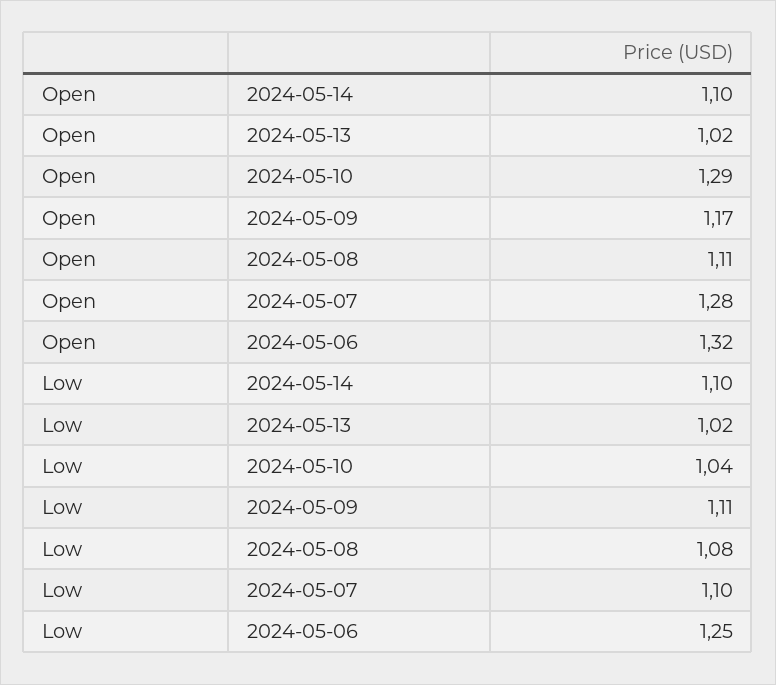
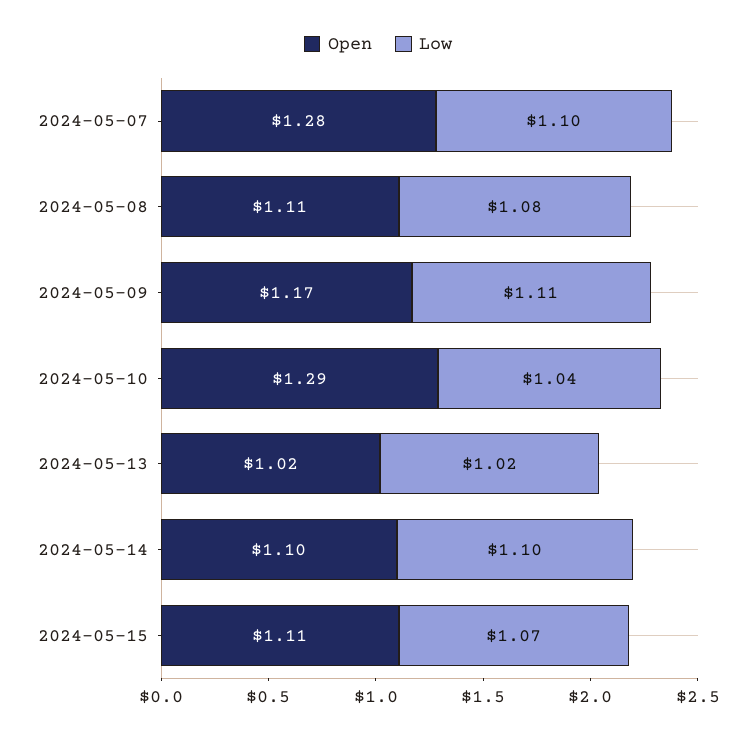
Open, 2024-05-06: 1.32 -> none
Low, 2024-05-06: 1.25 -> none
Open, 2024-05-15: none -> 1.11
Low, 2024-05-15: none -> 1.07

